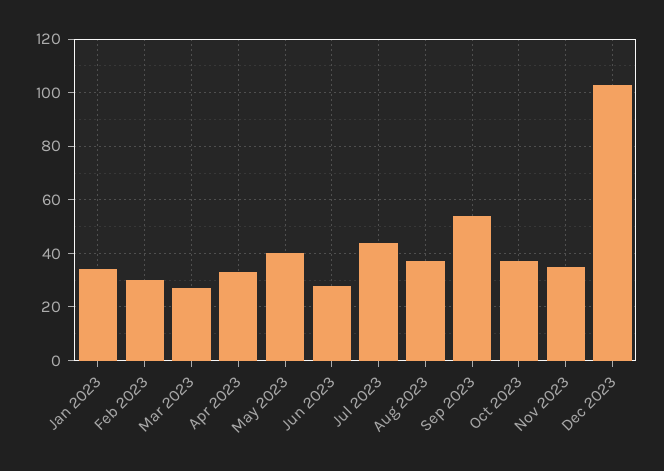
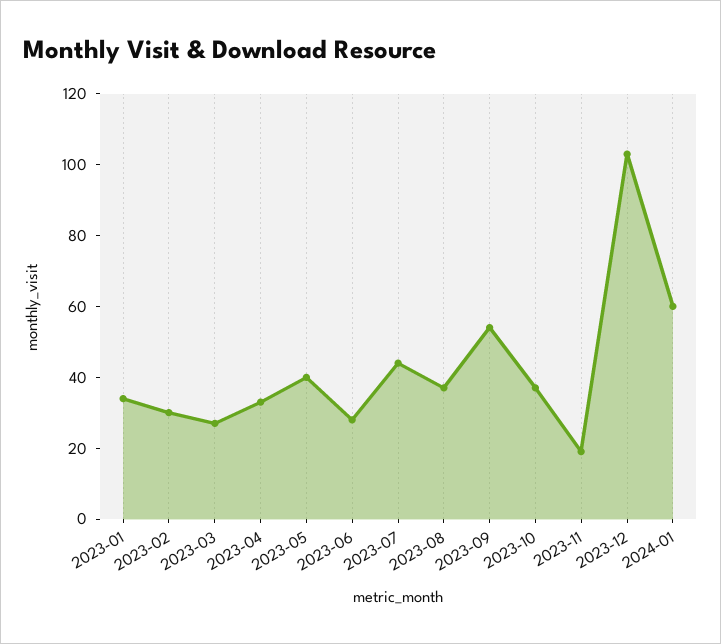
Nov 2023: 35 -> 20
2024-01: none -> 60

